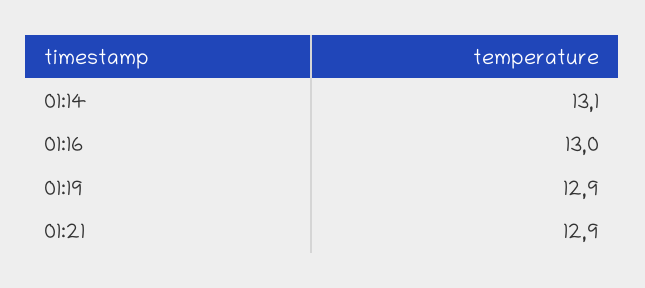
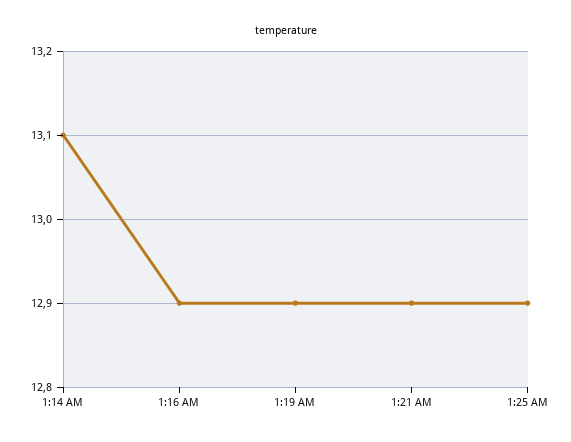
01:16: 13 -> 12.9
1:25 AM: none -> 12.9

